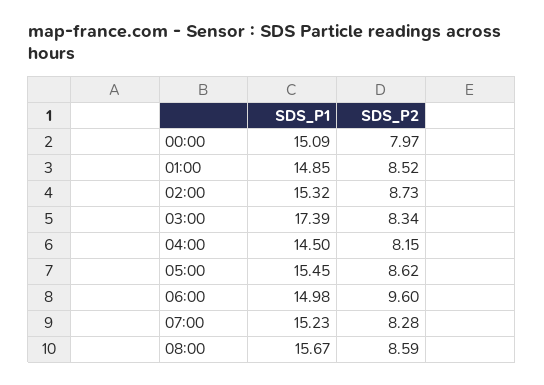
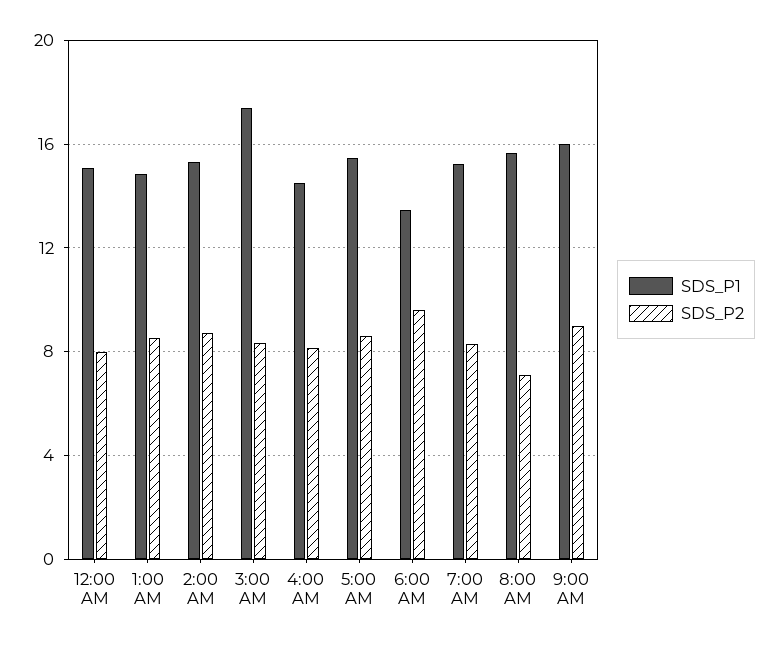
SDS_P1, 06:00: 14.98 -> 13.5
SDS_P2, 08:00: 8.59 -> 7
SDS_P1, 9:00 AM: none -> 16
SDS_P2, 9:00 AM: none -> 9

